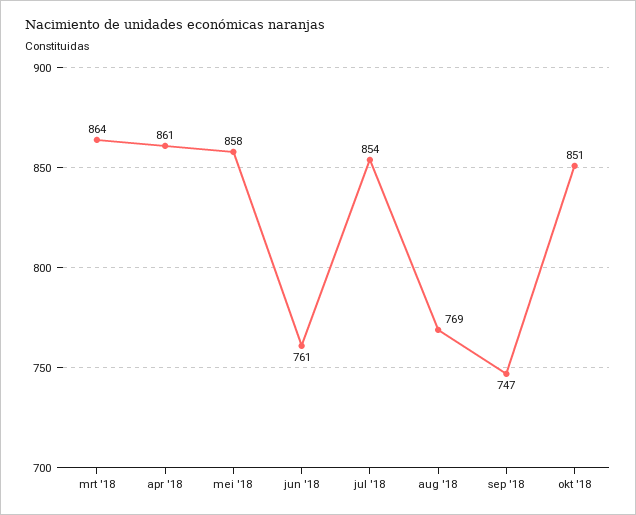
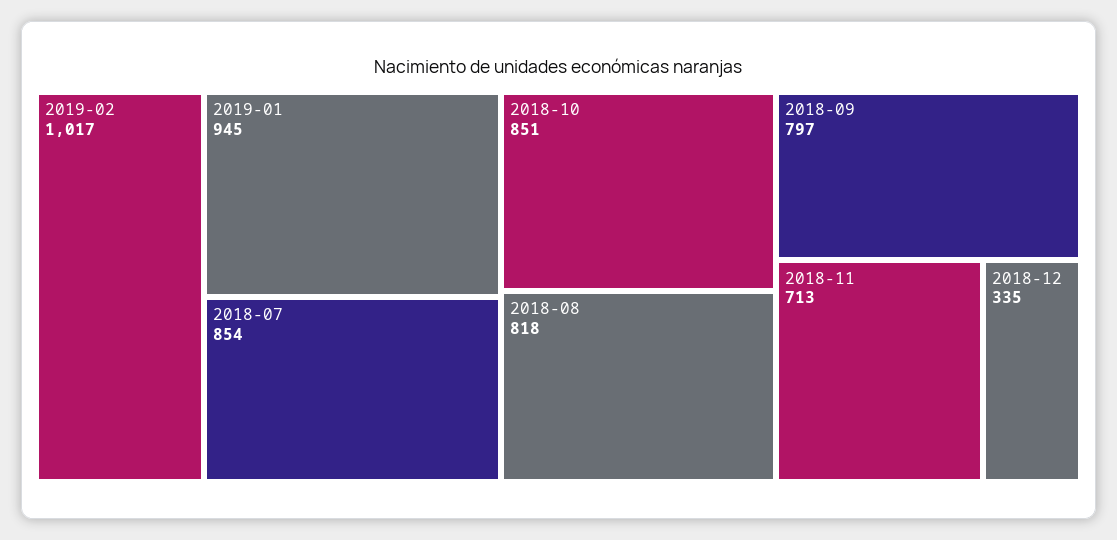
mrt '18: 864 -> none
apr '18: 861 -> none
mei '18: 858 -> none
jun '18: 761 -> none
aug '18: 769 -> 818
sep '18: 747 -> 797
2019-02: none -> 1017
2019-01: none -> 945
2018-11: none -> 713
2018-12: none -> 335

